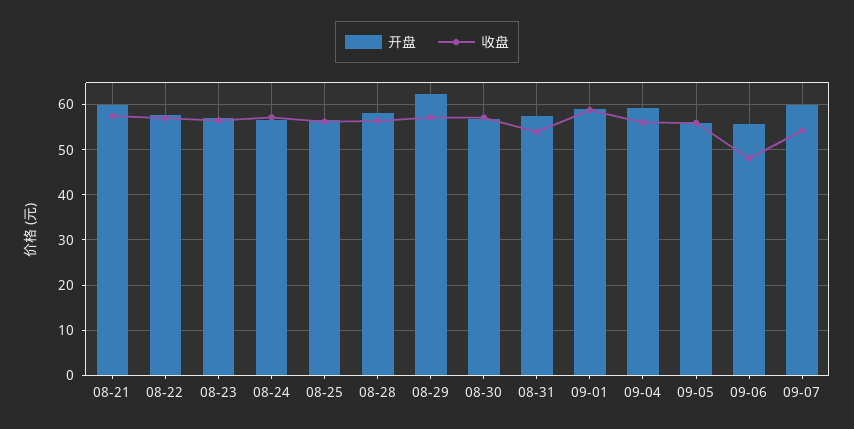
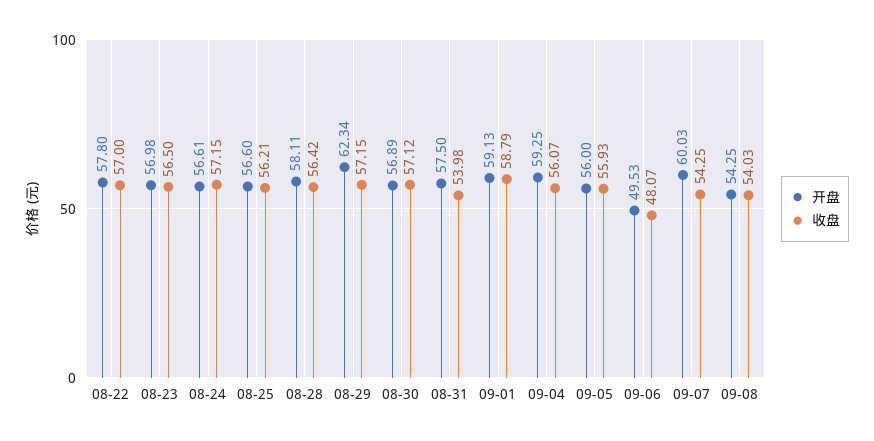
开盘, 08-21: 60 -> none
收盘, 08-21: 58 -> none
开盘, 09-06: 56 -> 49.53
开盘, 09-08: none -> 54.25
收盘, 09-08: none -> 54.03

